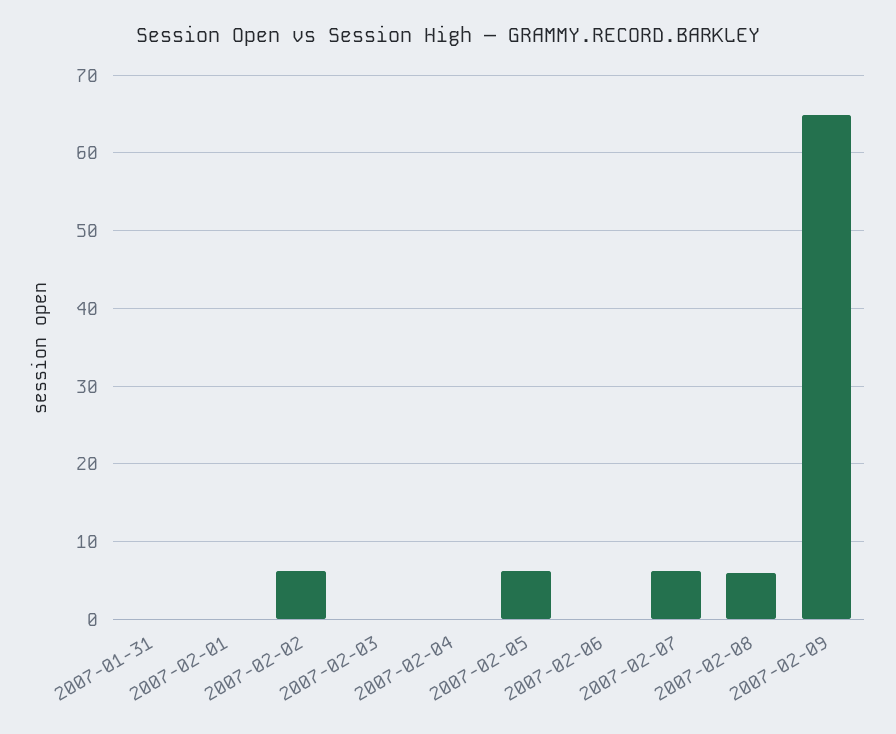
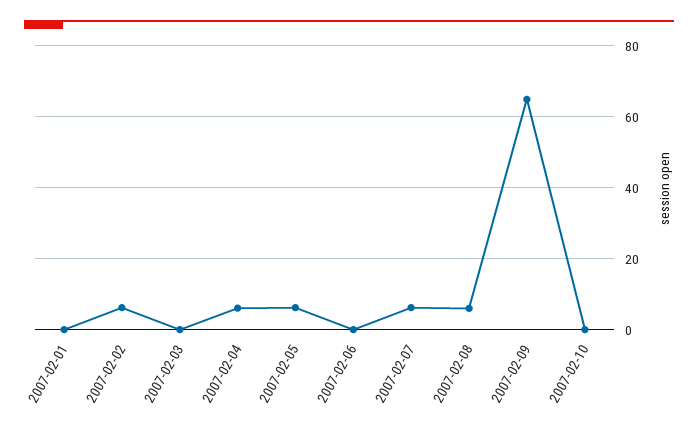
2007-01-31: 0 -> none
2007-02-04: 0 -> 6
2007-02-10: none -> 0

